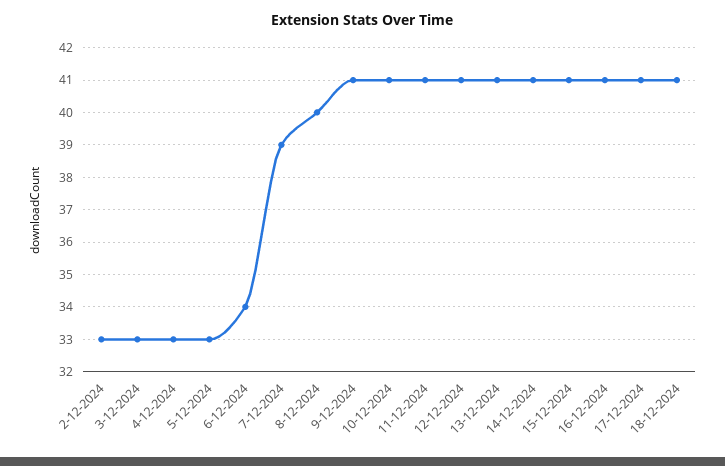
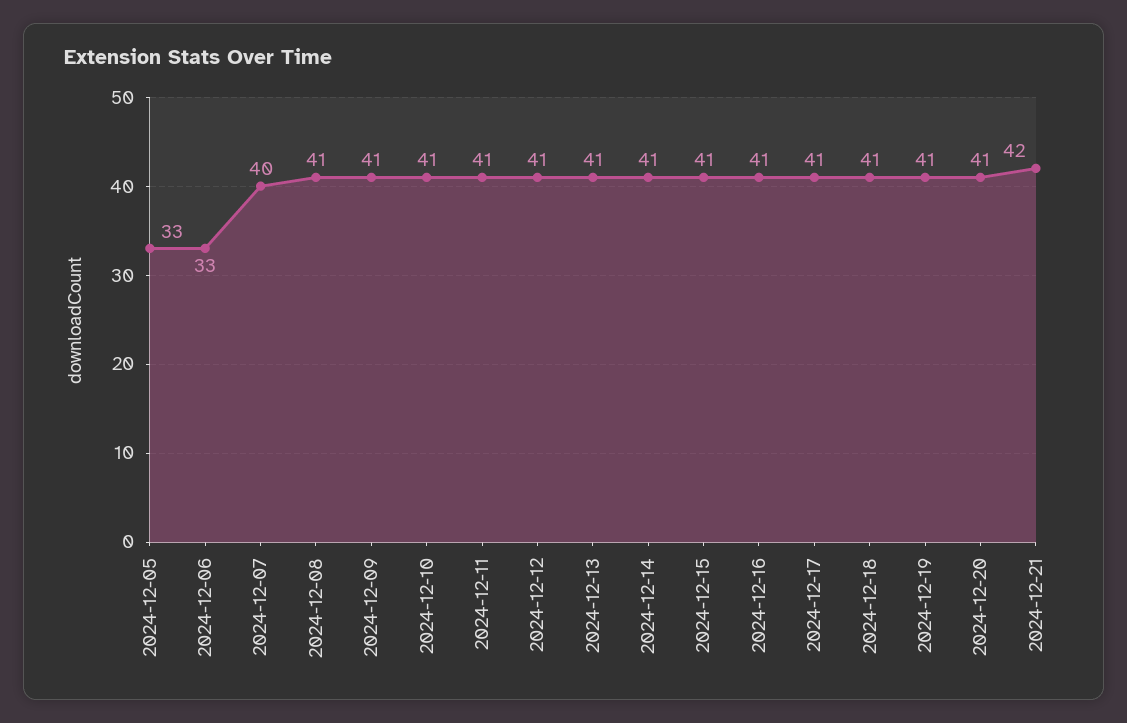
2-12-2024: 33 -> none
3-12-2024: 33 -> none
4-12-2024: 33 -> none
6-12-2024: 34 -> 33
7-12-2024: 39 -> 40
8-12-2024: 40 -> 41
2024-12-19: none -> 41
2024-12-20: none -> 41
2024-12-21: none -> 42

